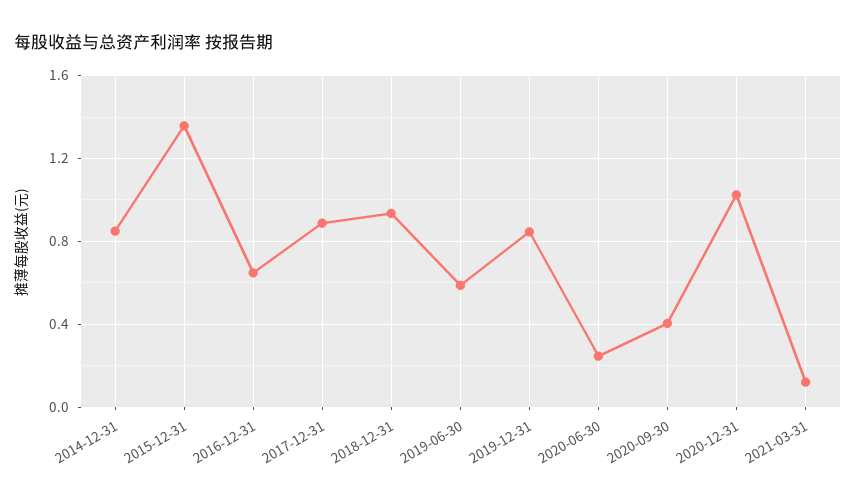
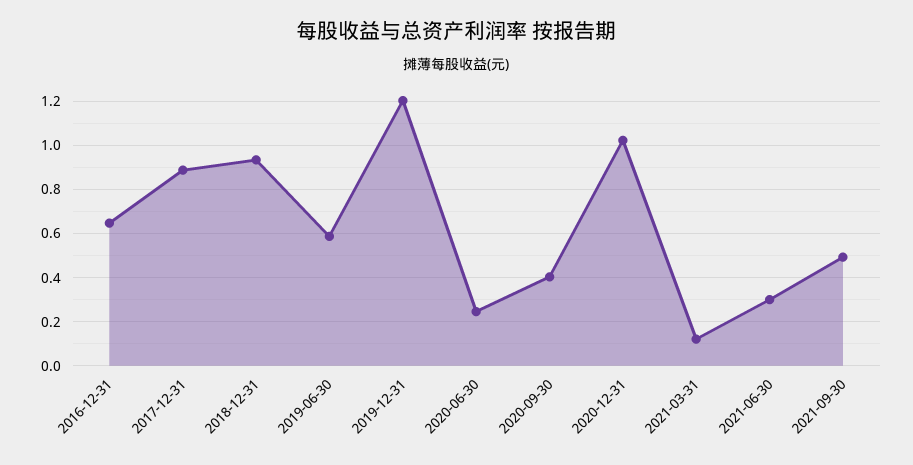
2014-12-31: 0.85 -> none
2015-12-31: 1.35 -> none
2019-12-31: 0.85 -> 1.2
2021-06-30: none -> 0.3
2021-09-30: none -> 0.5

